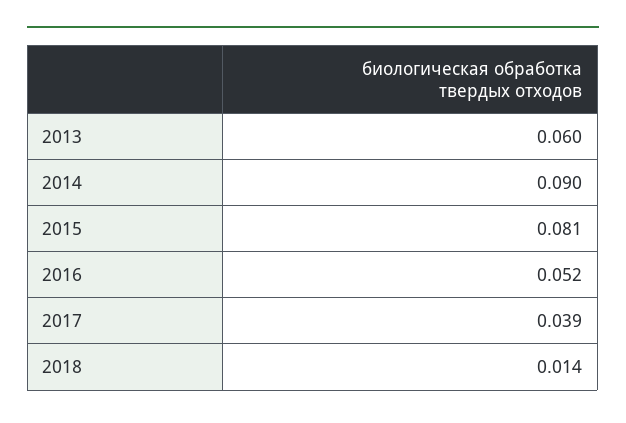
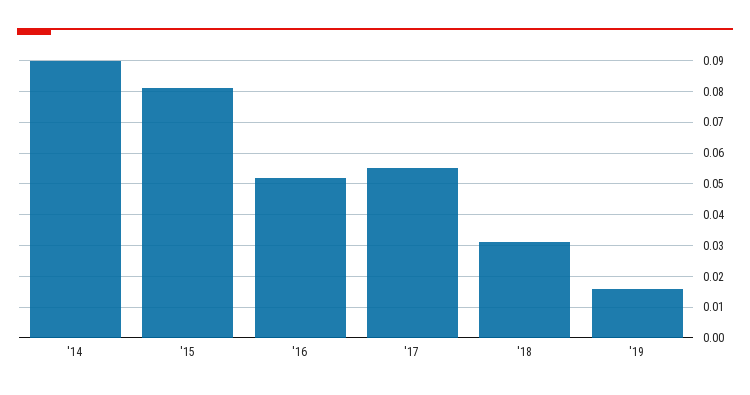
2013: 0.06 -> none
2017: 0.039 -> 0.055
2018: 0.014 -> 0.03
'19: none -> 0.015

